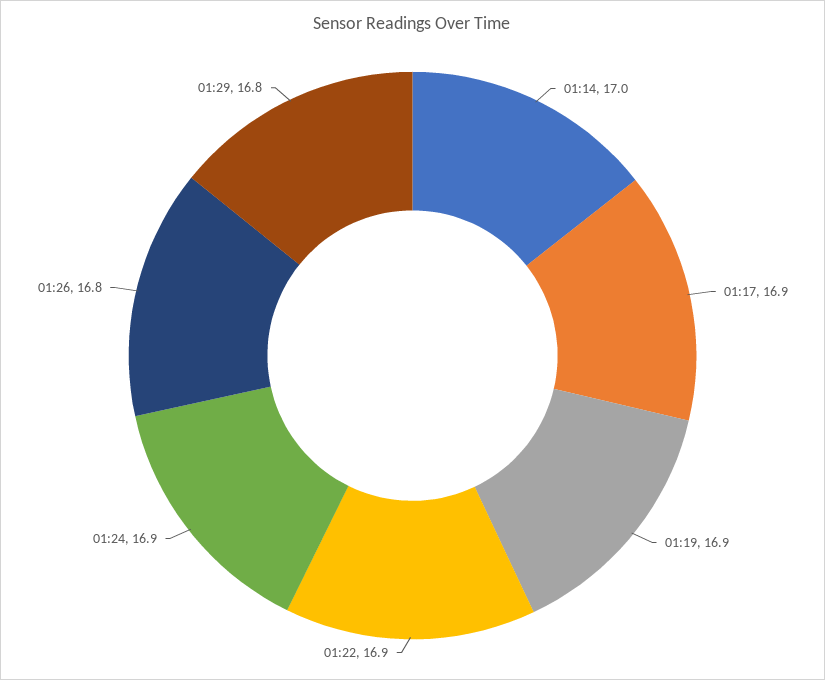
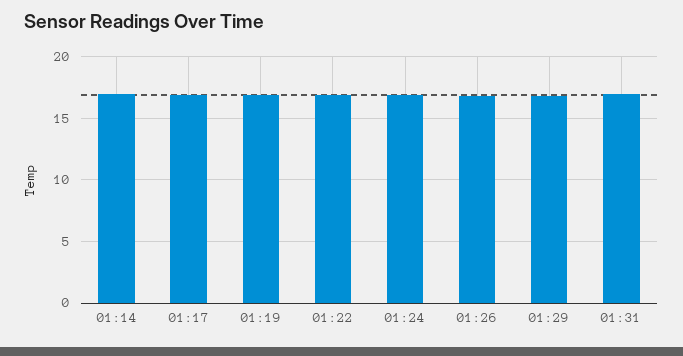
01:31: none -> 17

